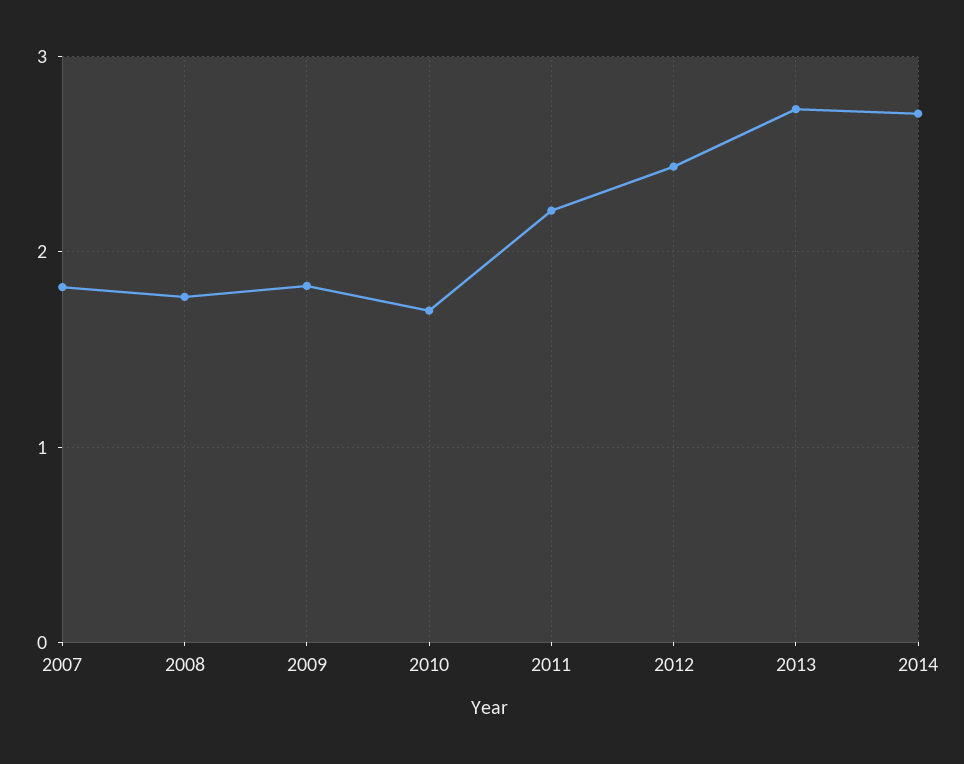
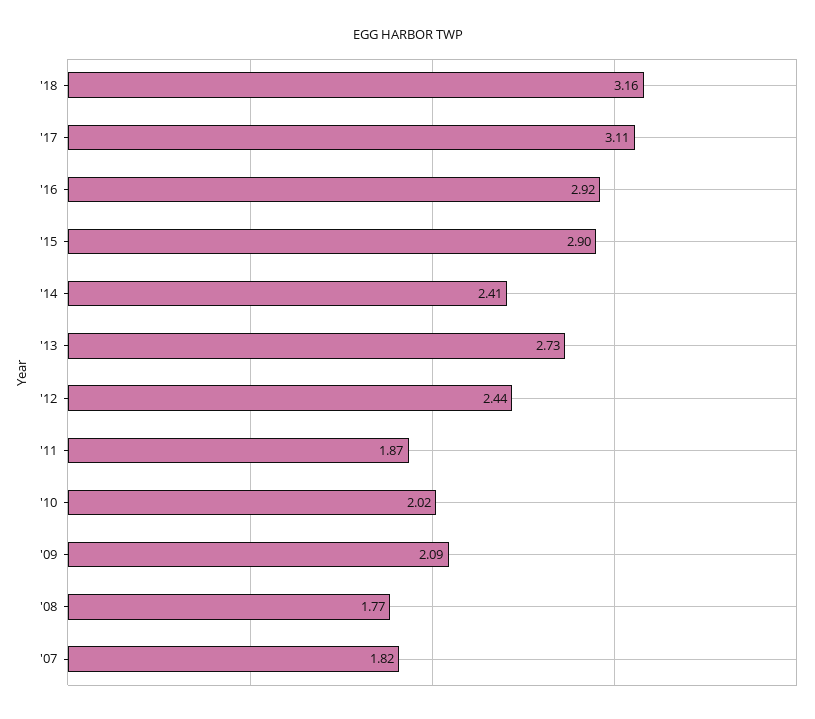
2009: 1.8 -> 2.09
2010: 1.7 -> 2.02
2011: 2.2 -> 1.87
2014: 2.7 -> 2.41
'18: none -> 3.16
'17: none -> 3.11
'16: none -> 2.92
'15: none -> 2.9

